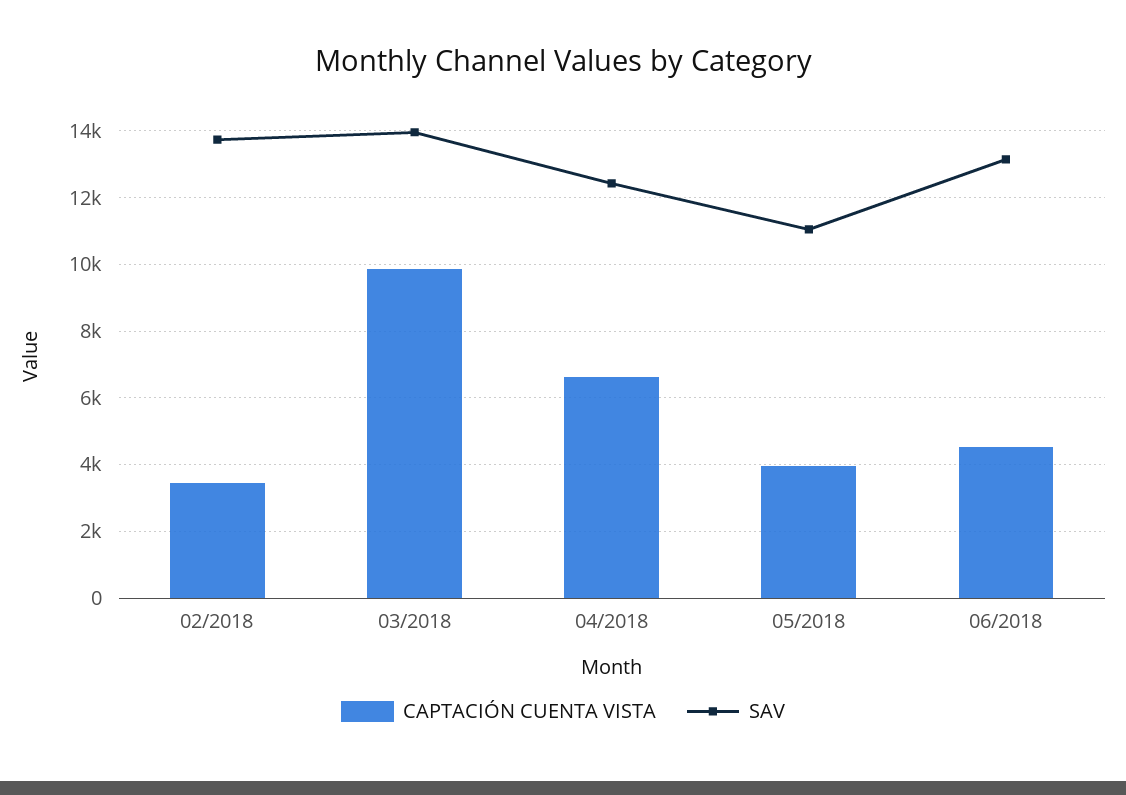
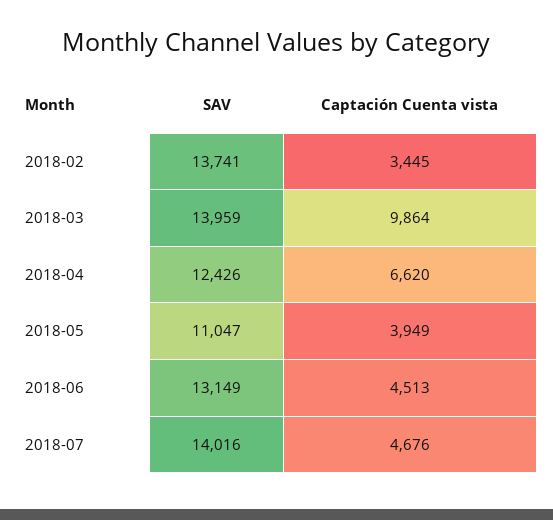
SAV, 2018-07: none -> 14016
CAPTACIÓN CUENTA VISTA, 2018-07: none -> 4676

